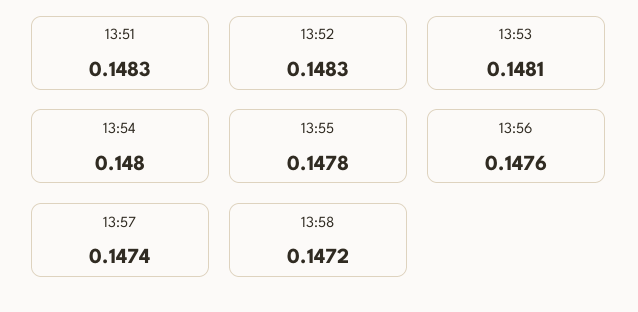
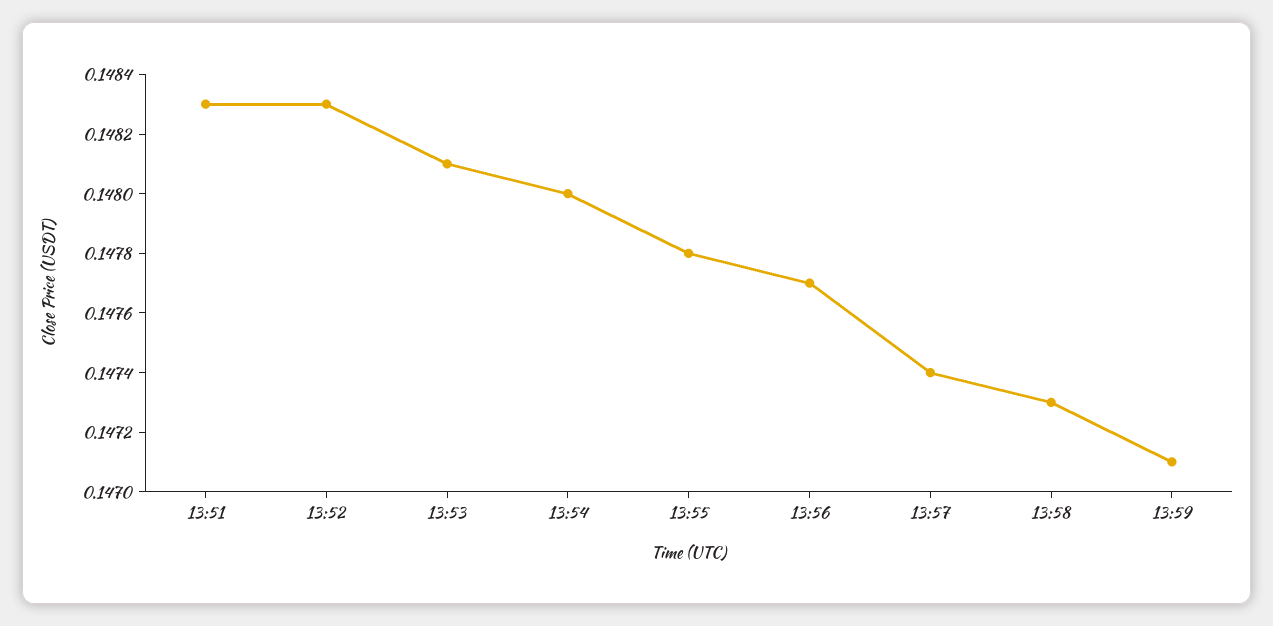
13:56: 0.1476 -> 0.1477
13:58: 0.1472 -> 0.1473
13:59: none -> 0.1471

